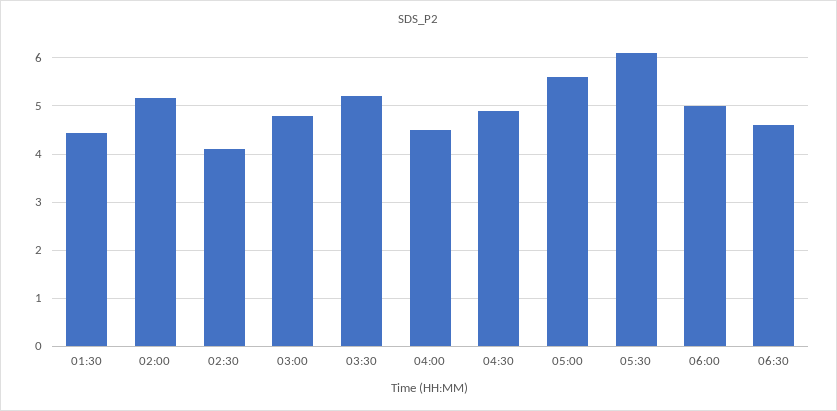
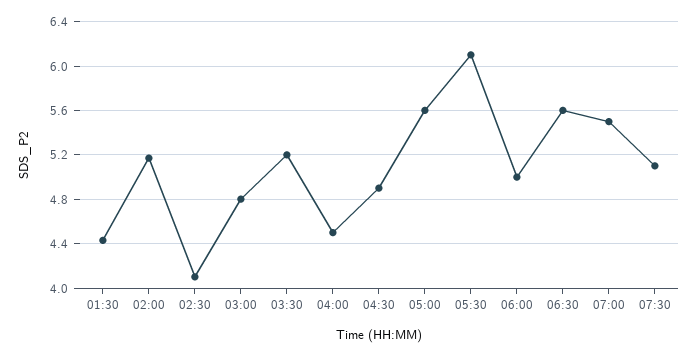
06:30: 4.6 -> 5.6
07:00: none -> 5.5
07:30: none -> 5.1

